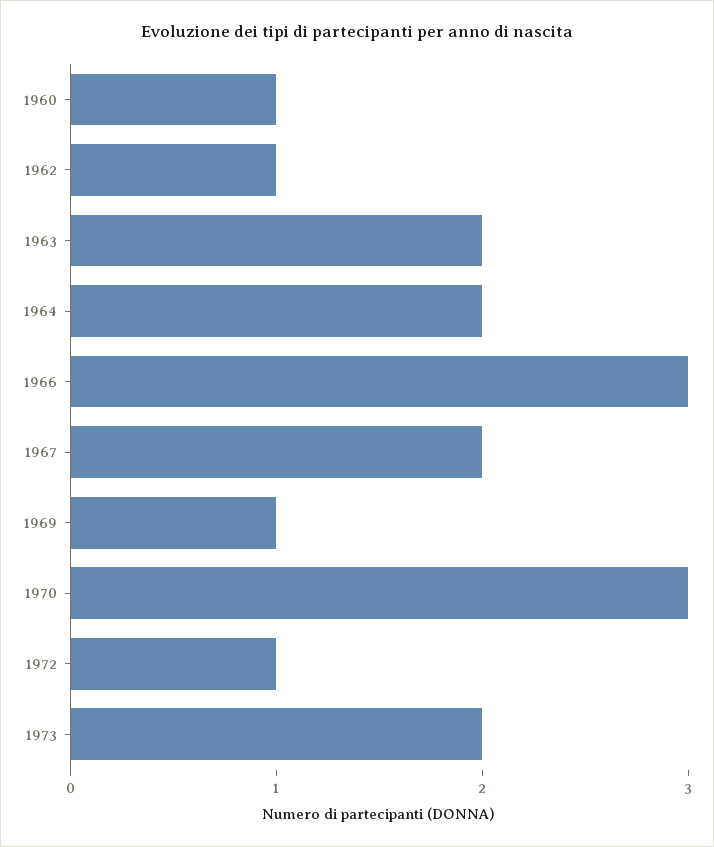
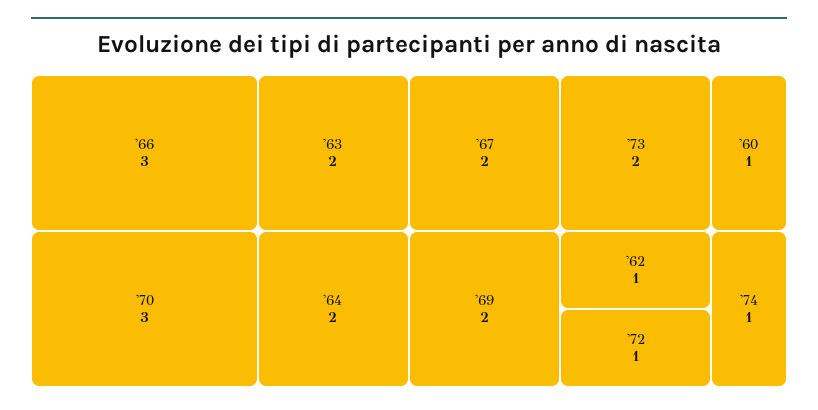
1969: 1 -> 2
'74: none -> 1

